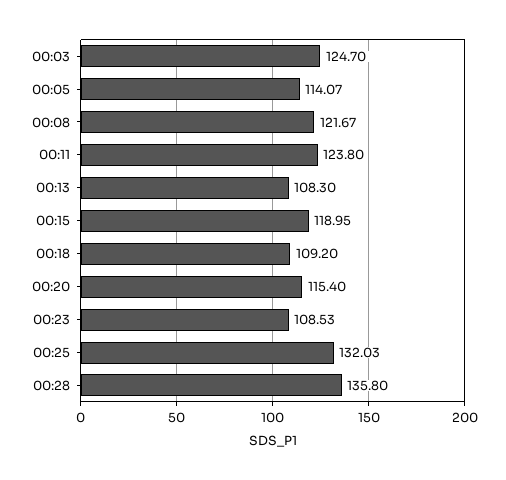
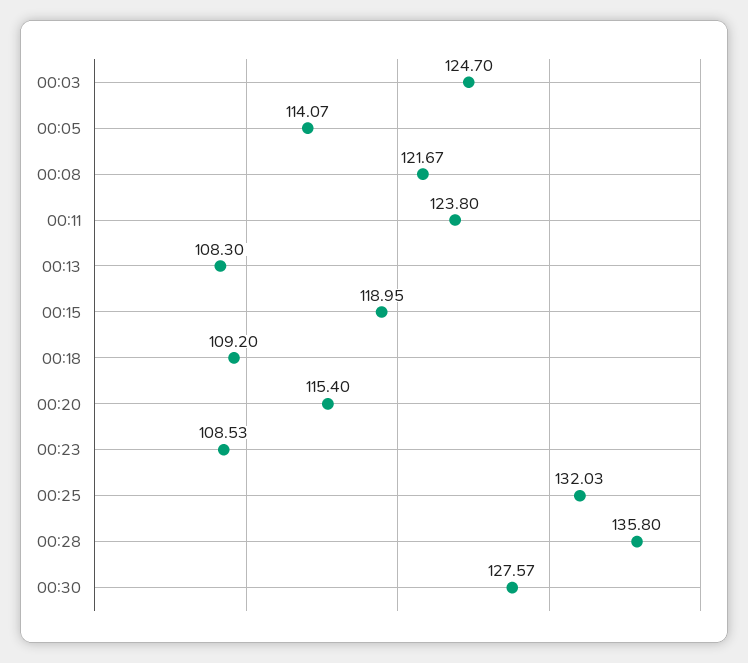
00:30: none -> 127.57

